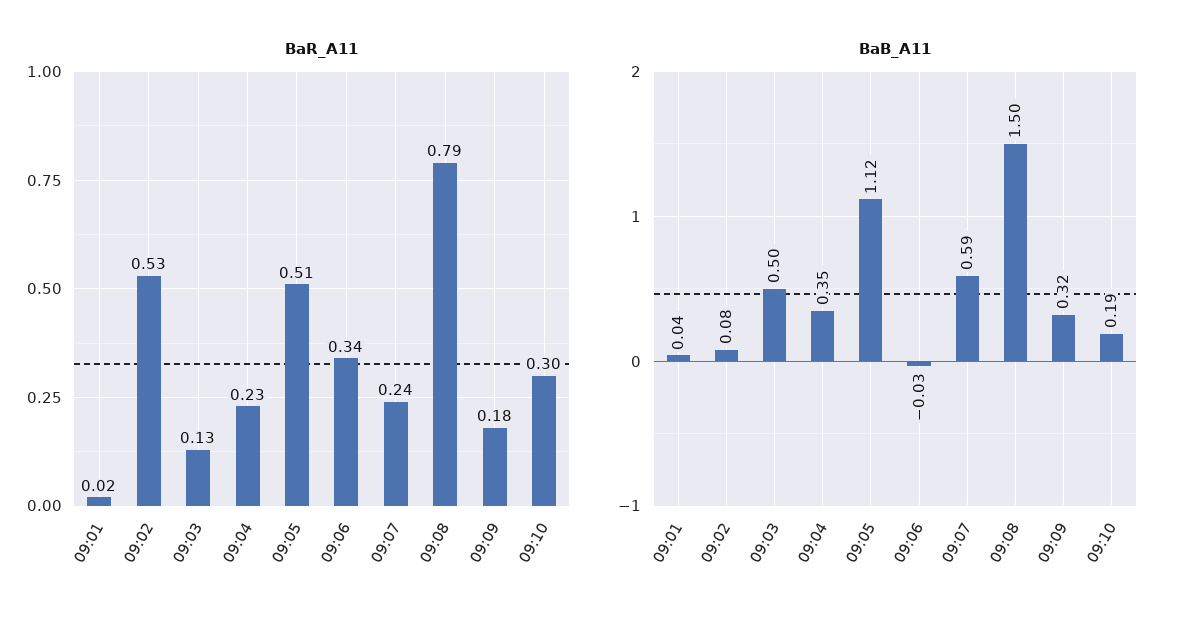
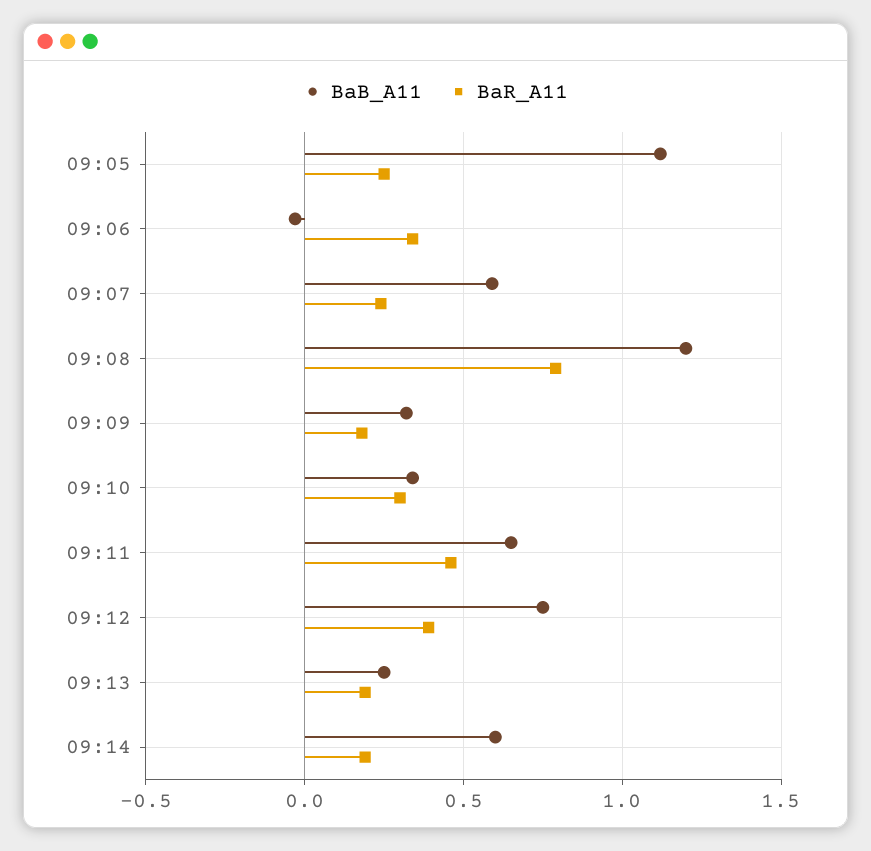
BaR_A11, 09:01: 0.02 -> none
BaR_A11, 09:02: 0.53 -> none
BaR_A11, 09:03: 0.13 -> none
BaR_A11, 09:04: 0.23 -> none
BaR_A11, 09:05: 0.51 -> 0.25
BaB_A11, 09:01: 0.04 -> none
BaB_A11, 09:02: 0.08 -> none
BaB_A11, 09:03: 0.5 -> none
BaB_A11, 09:04: 0.35 -> none
BaB_A11, 09:08: 1.5 -> 1.2
BaB_A11, 09:10: 0.19 -> 0.35
BaB_A11, 09:11: none -> 0.65
BaR_A11, 09:11: none -> 0.45
BaB_A11, 09:12: none -> 0.75
BaR_A11, 09:12: none -> 0.4
BaB_A11, 09:13: none -> 0.25
BaR_A11, 09:13: none -> 0.2
BaB_A11, 09:14: none -> 0.6
BaR_A11, 09:14: none -> 0.2

